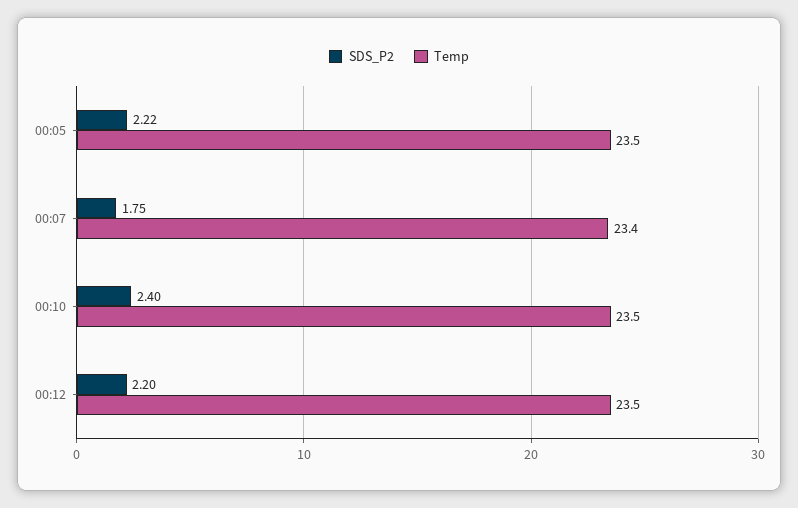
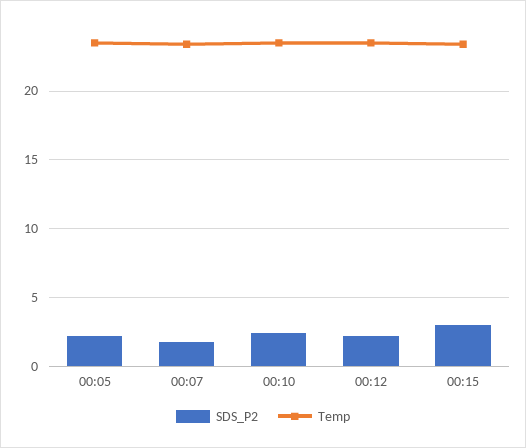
SDS_P2, 00:15: none -> 3
Temp, 00:15: none -> 23.5

